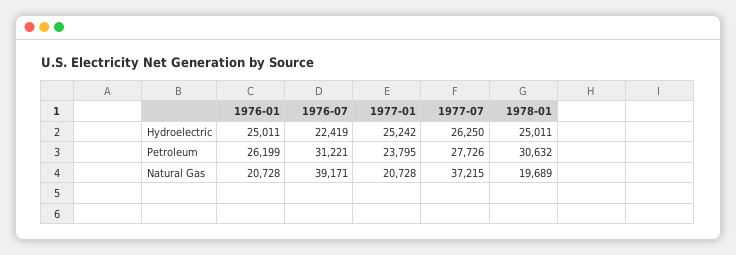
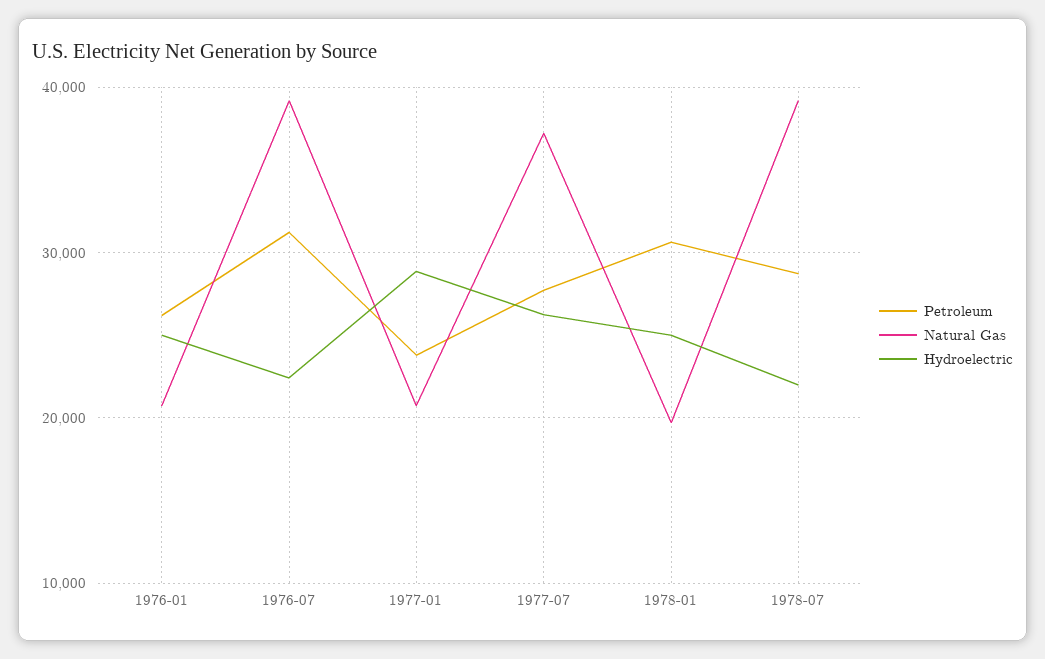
Hydroelectric, 1977-01: 25242 -> 29000
Petroleum, 1978-07: none -> 29000
Natural Gas, 1978-07: none -> 39000
Hydroelectric, 1978-07: none -> 22000

